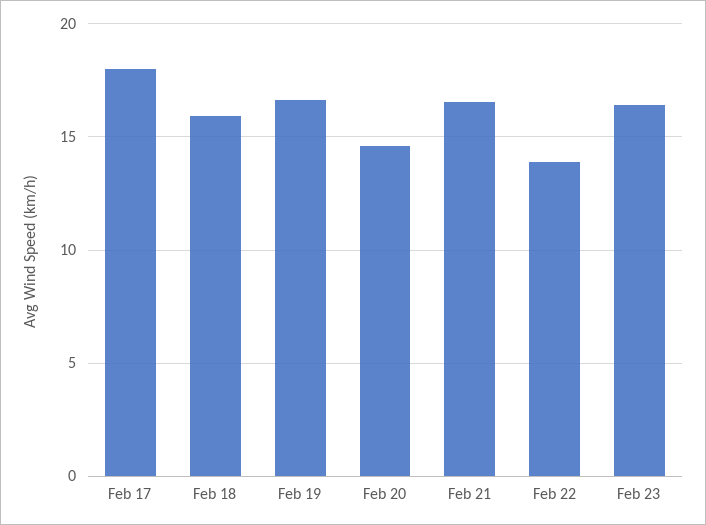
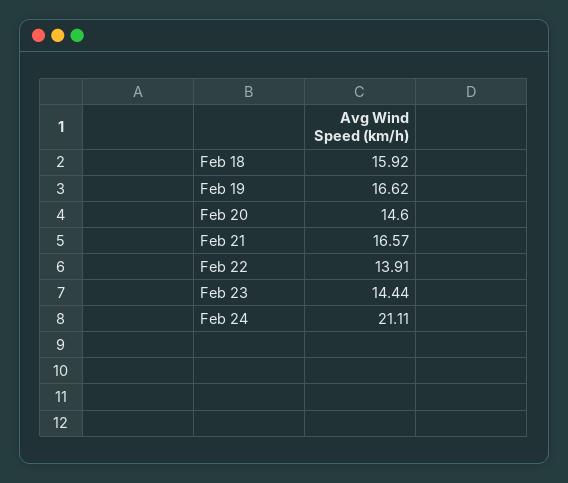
Feb 17: 18 -> none
Feb 23: 16.5 -> 14.44
Feb 24: none -> 21.11

